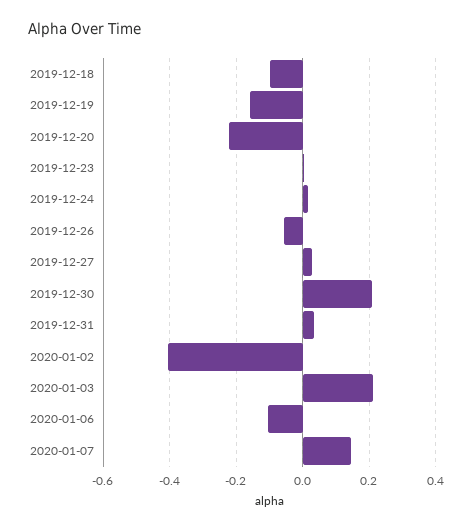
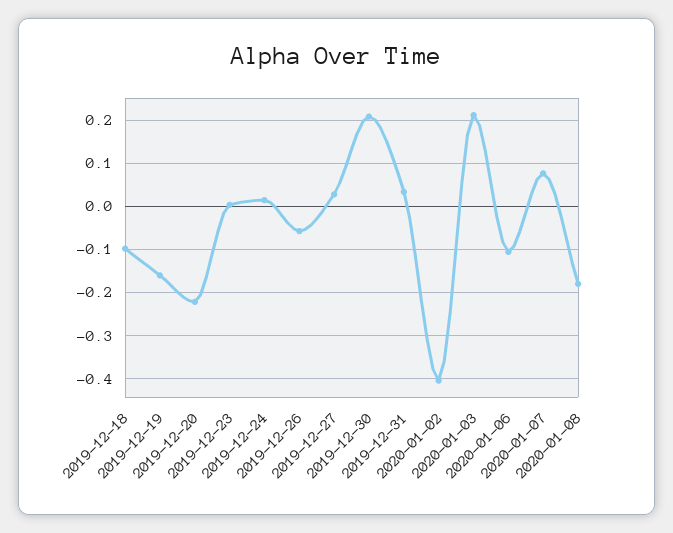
2020-01-07: 0.14 -> 0.08
2020-01-08: none -> -0.18

